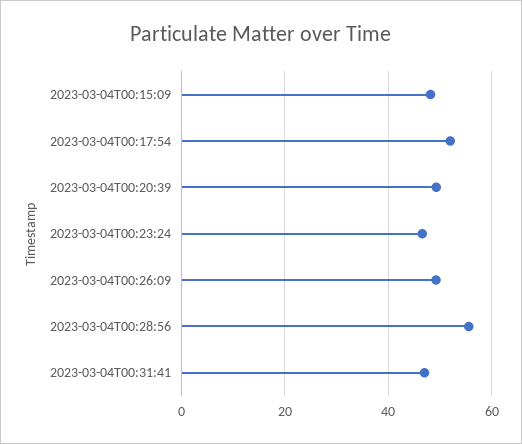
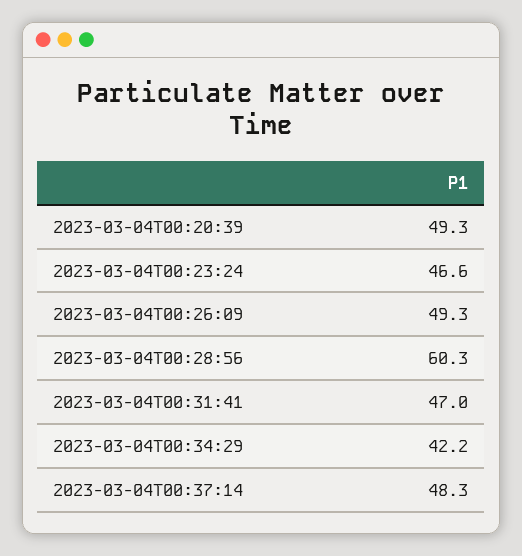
2023-03-04T00:15:09: 48 -> none
2023-03-04T00:17:54: 52 -> none
2023-03-04T00:28:56: 56 -> 60.3
2023-03-04T00:34:29: none -> 42.2
2023-03-04T00:37:14: none -> 48.3

